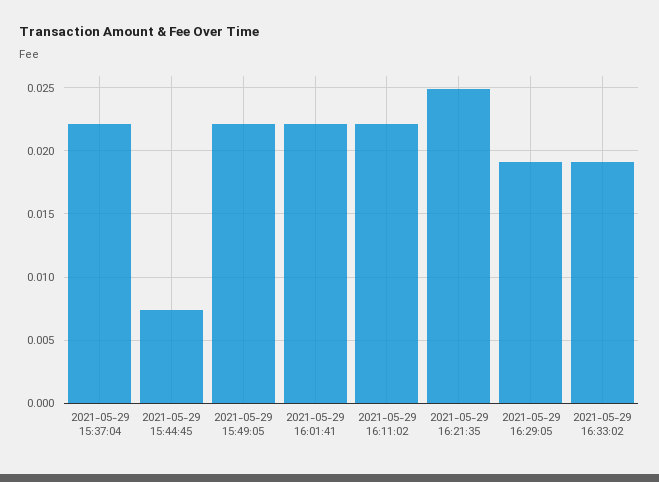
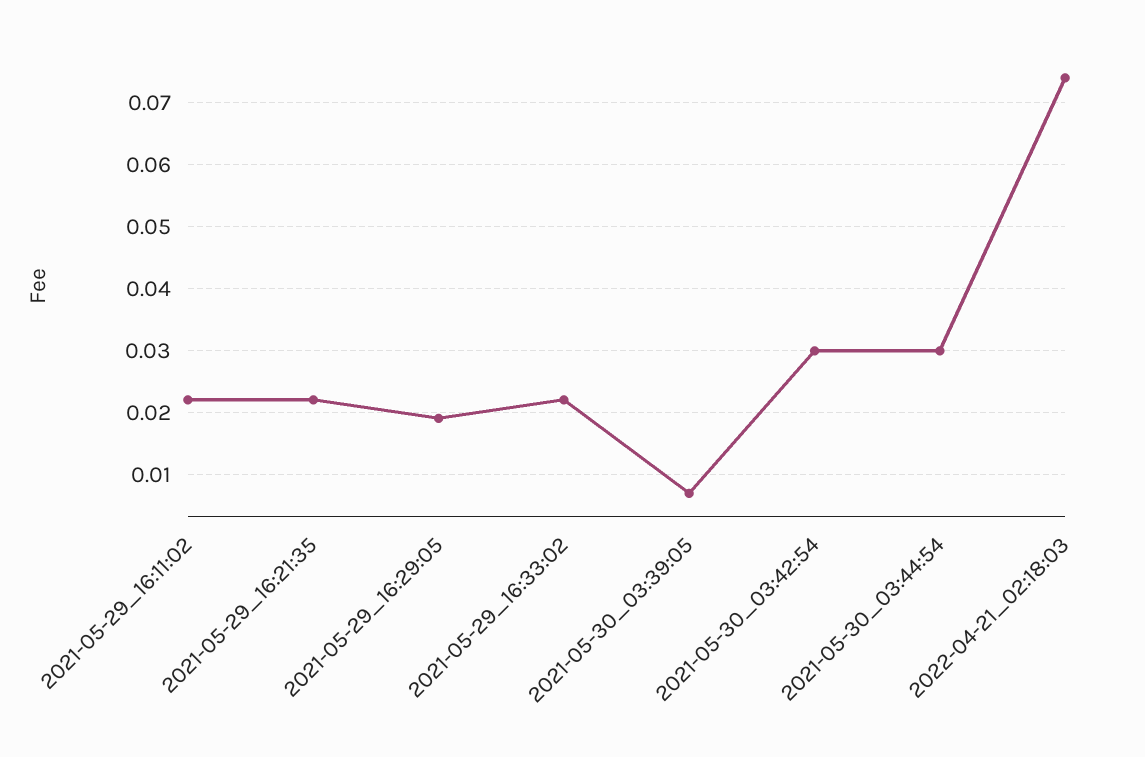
2021-05-29 15:37:04: 0.022 -> none
2021-05-29 15:44:45: 0.0075 -> none
2021-05-29 15:49:05: 0.022 -> none
2021-05-29 16:01:41: 0.022 -> none
2021-05-29 16:21:35: 0.025 -> 0.022
2021-05-29 16:33:02: 0.019 -> 0.022
2021-05-30_03:39:05: none -> 0.007
2021-05-30_03:42:54: none -> 0.03
2021-05-30_03:44:54: none -> 0.03
2022-04-21_02:18:03: none -> 0.074

